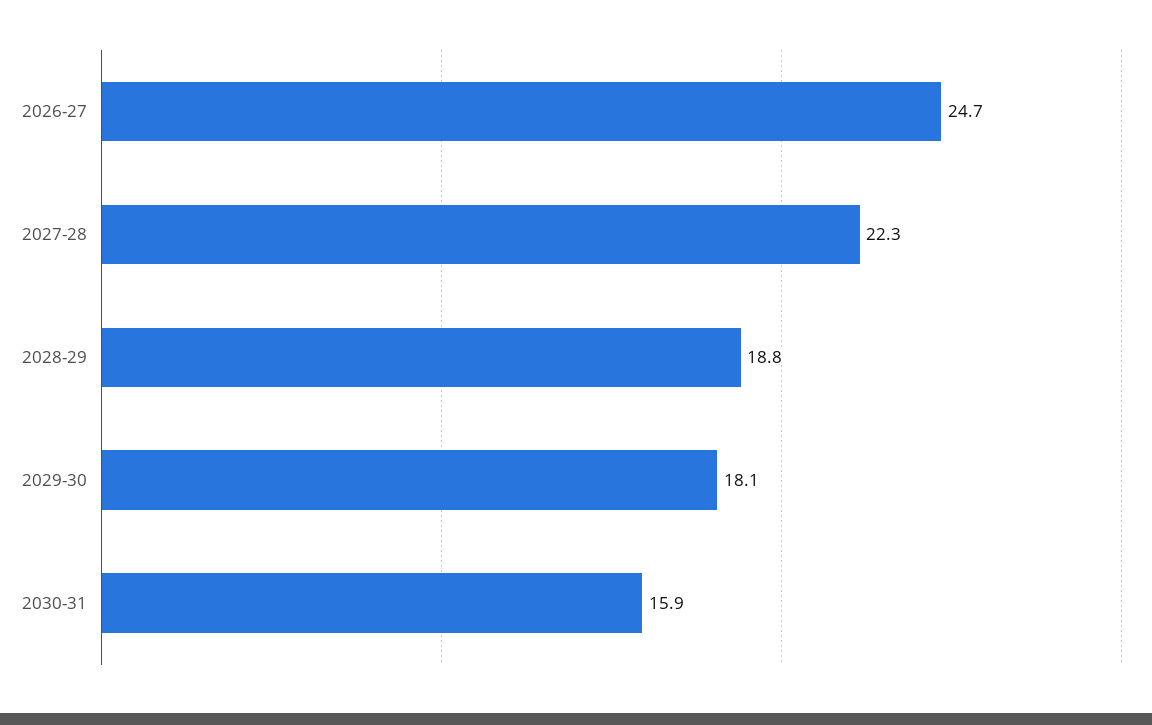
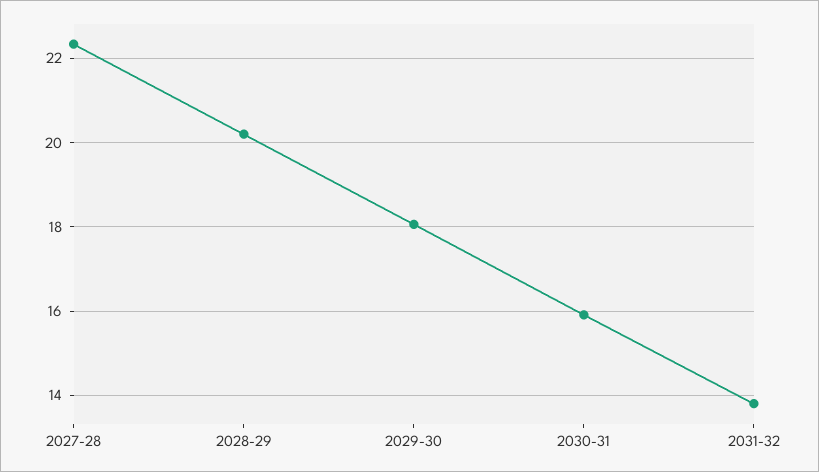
2026-27: 24.7 -> none
2028-29: 18.8 -> 20.2
2031-32: none -> 13.8

